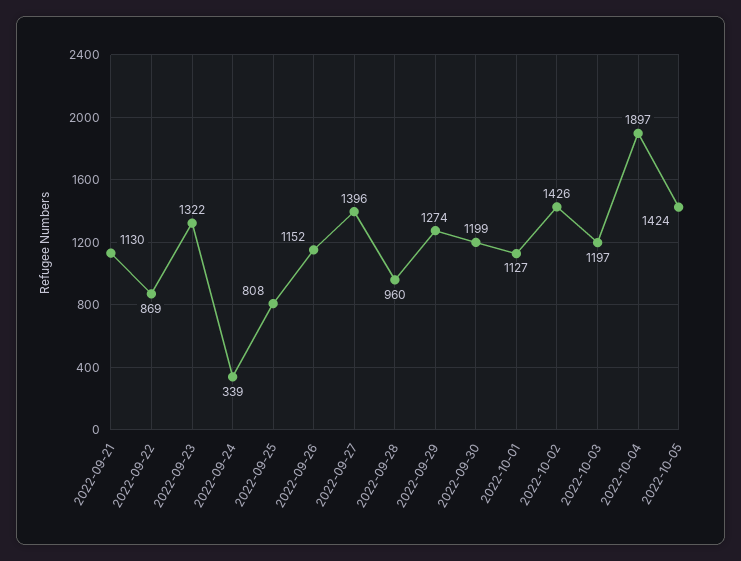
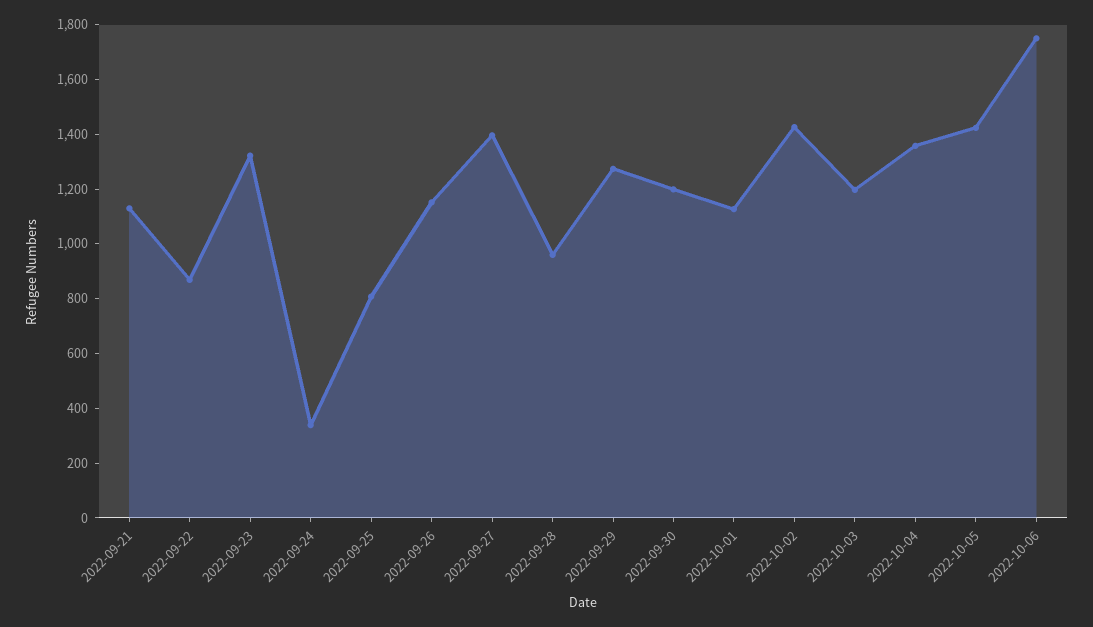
2022-10-04: 1897 -> 1350
2022-10-06: none -> 1750

